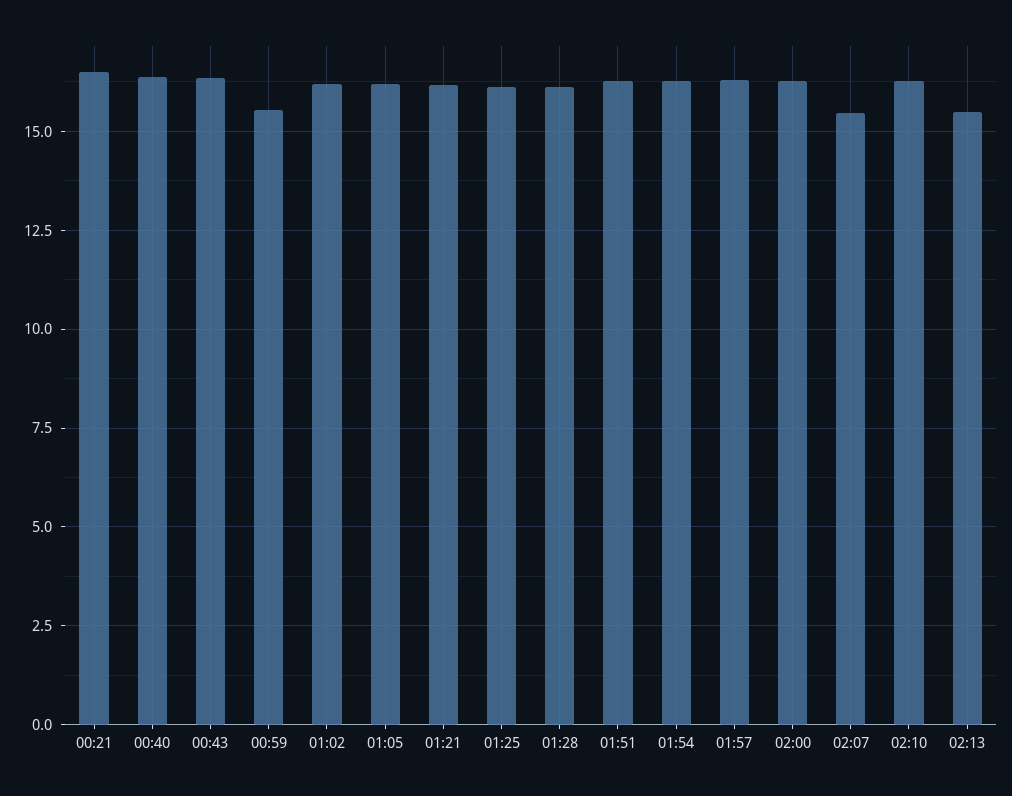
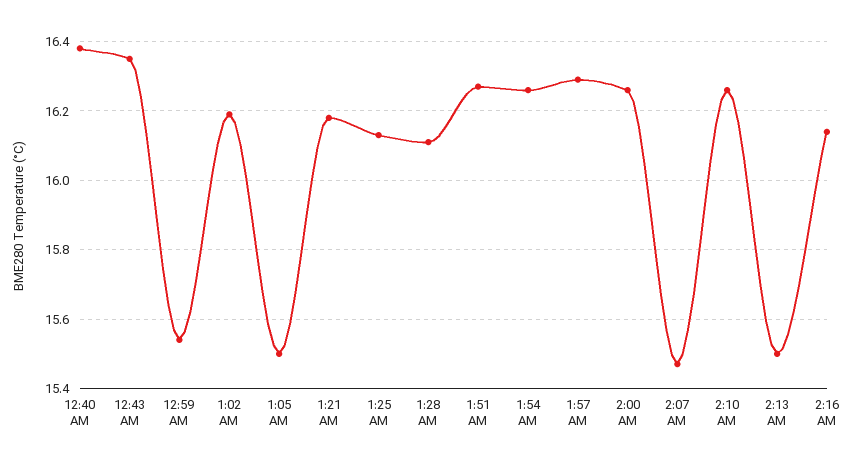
00:21: 16.5 -> none
01:05: 16.25 -> 15.5
2:16 AM: none -> 16.15

